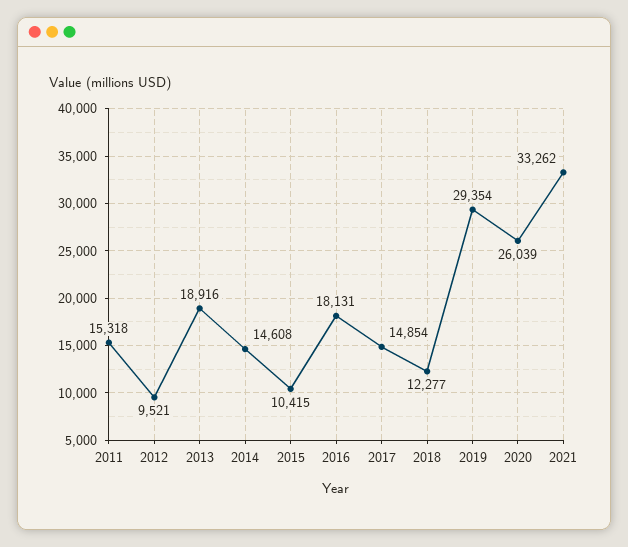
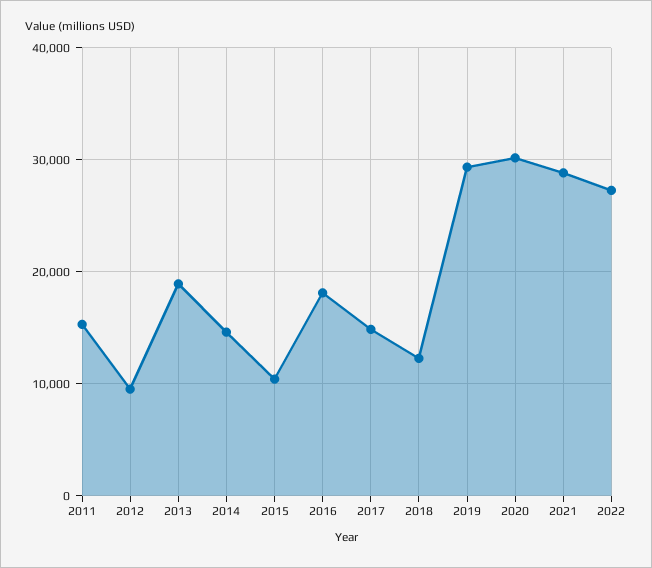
2020: 26039 -> 30000
2021: 33262 -> 29000
2022: none -> 27000

